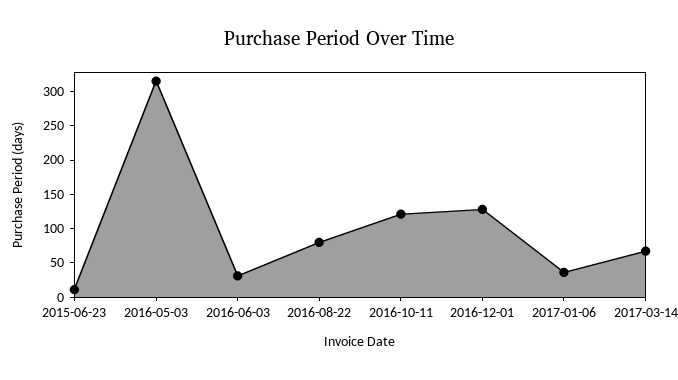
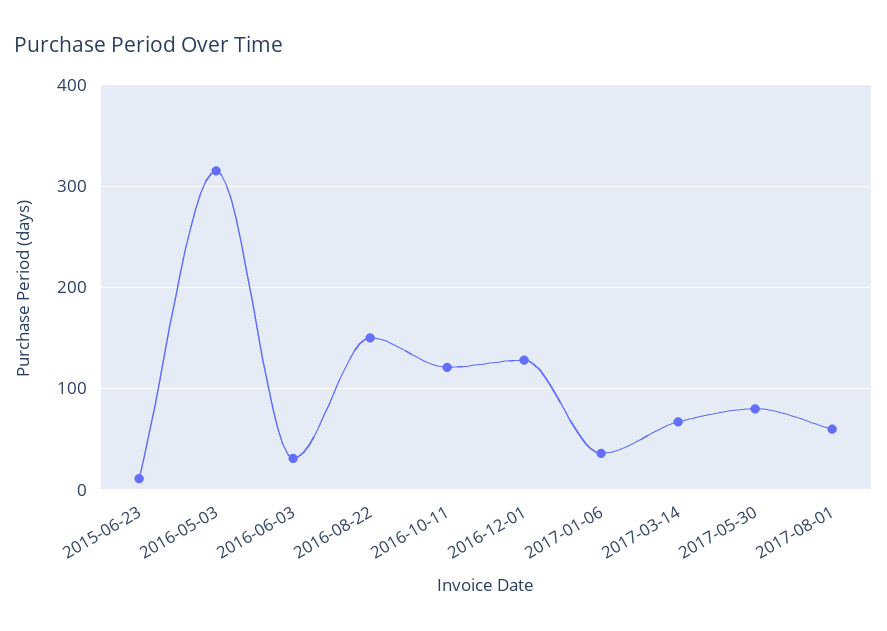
2016-08-22: 75 -> 150
2017-05-30: none -> 80
2017-08-01: none -> 60

